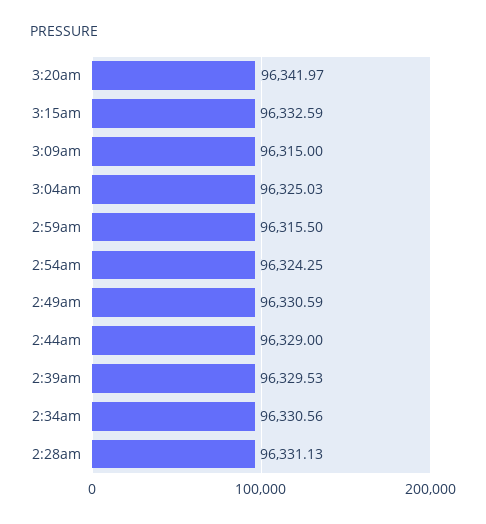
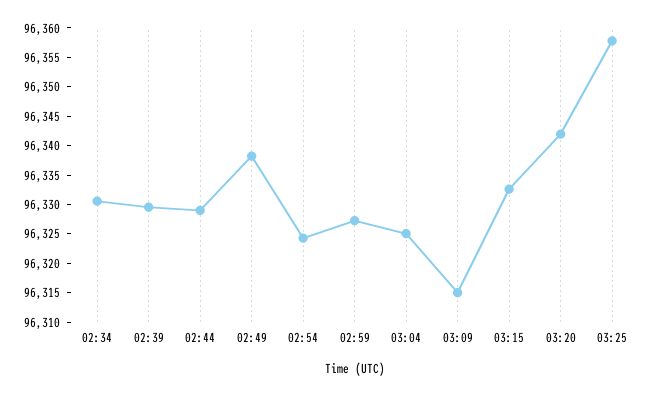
2:59am: 96315.5 -> 96327.5
2:49am: 96330.59 -> 96337.5
2:28am: 96331.13 -> none
03:25: none -> 96357.5

